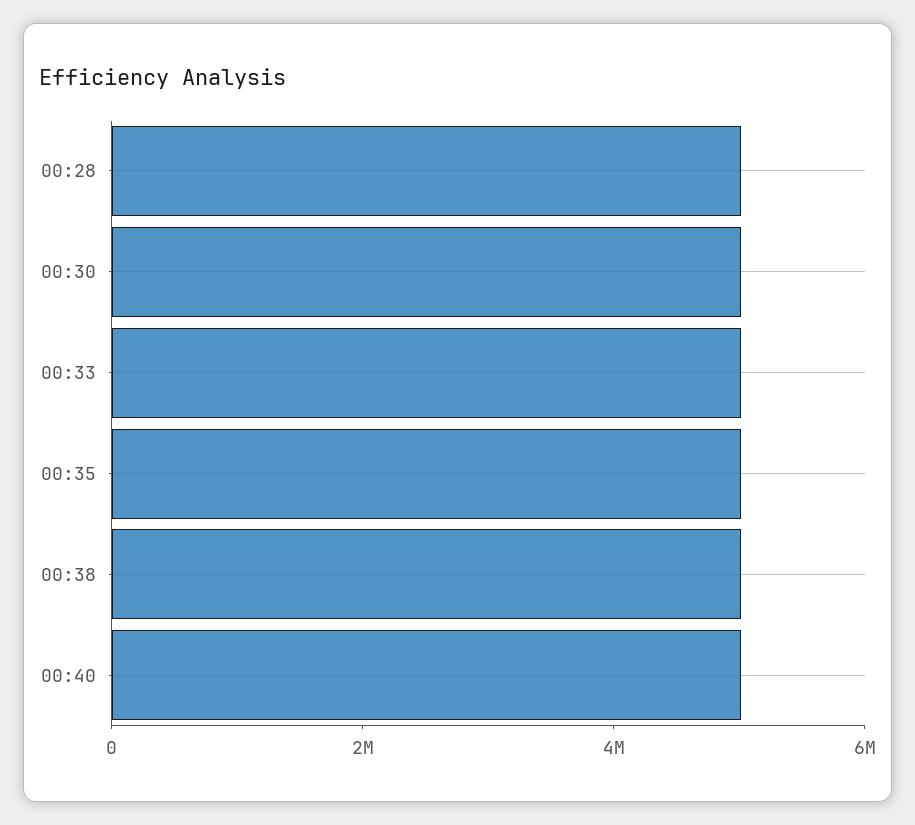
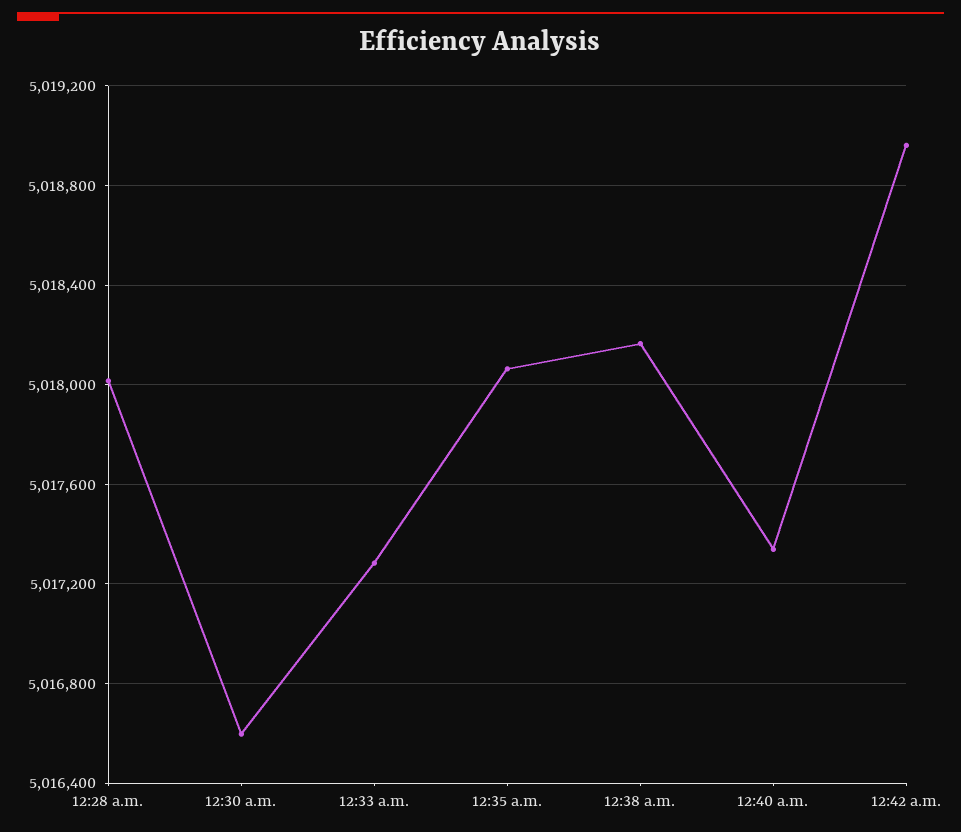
12:42 a.m.: none -> 5018950

